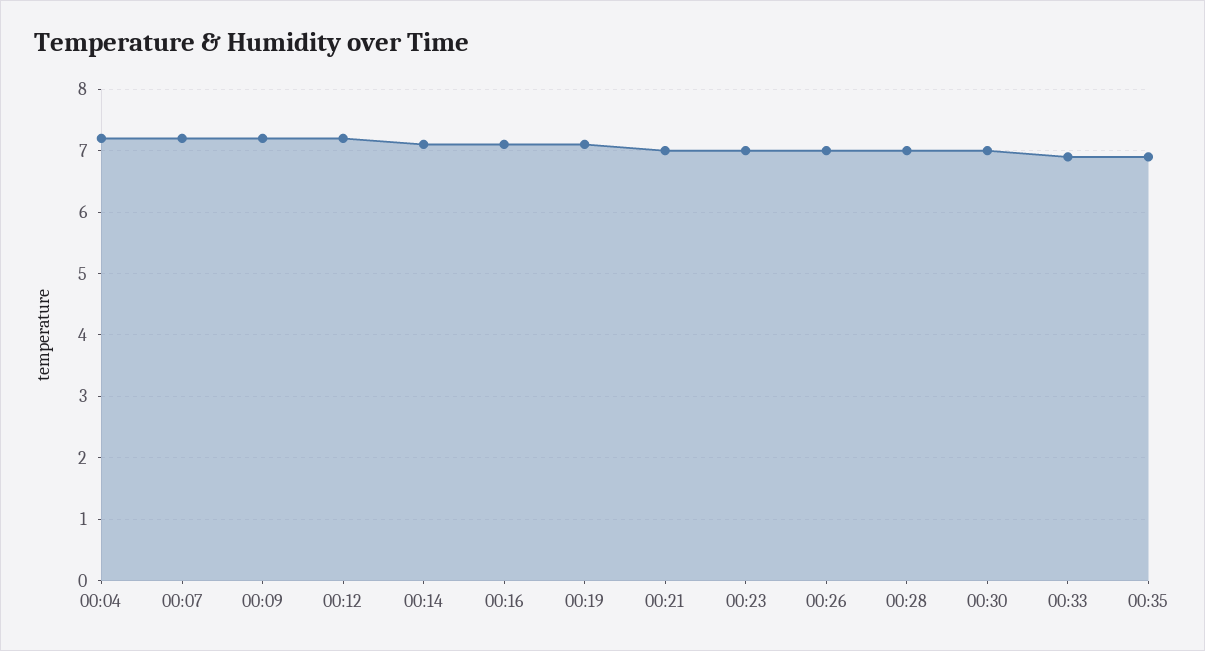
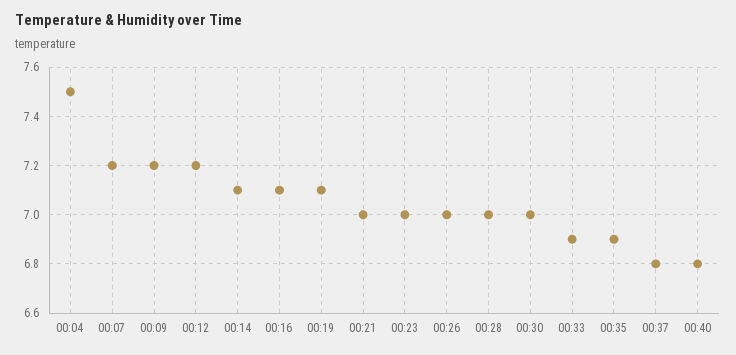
00:04: 7.2 -> 7.5
00:37: none -> 6.8
00:40: none -> 6.8

